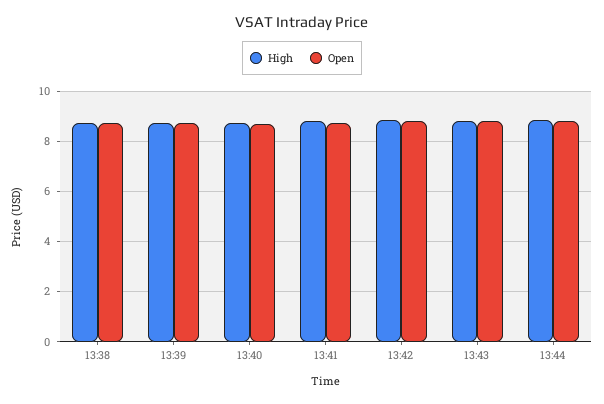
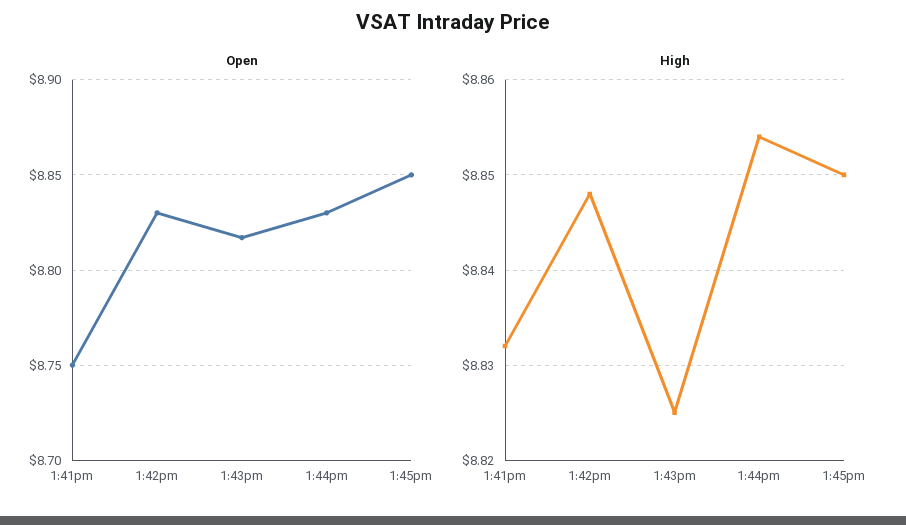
High, 13:38: 8.75 -> none
Open, 13:38: 8.75 -> none
High, 13:39: 8.75 -> none
Open, 13:39: 8.75 -> none
High, 13:40: 8.75 -> none
Open, 13:40: 8.75 -> none
Open, 1:45pm: none -> 8.85
High, 1:45pm: none -> 8.85

